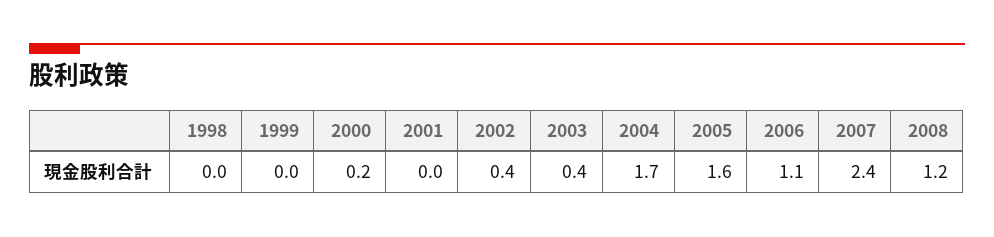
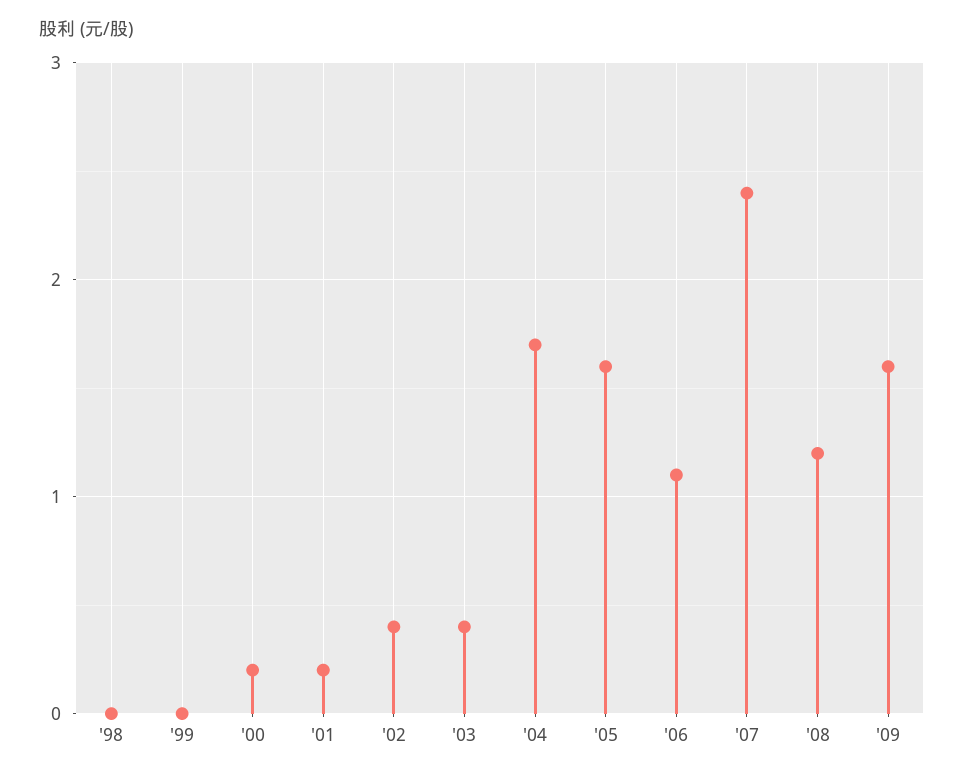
2001: 0 -> 0.2
'09: none -> 1.6

